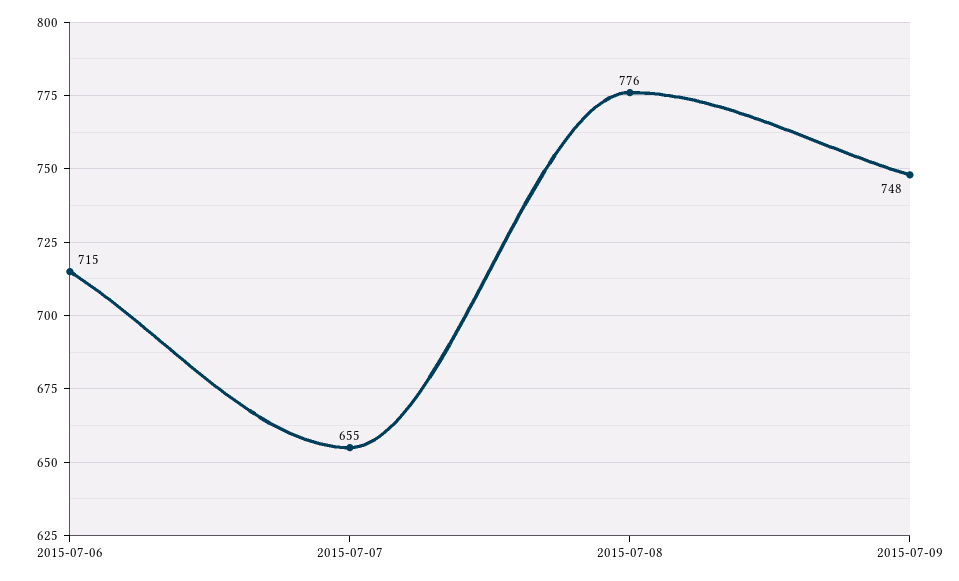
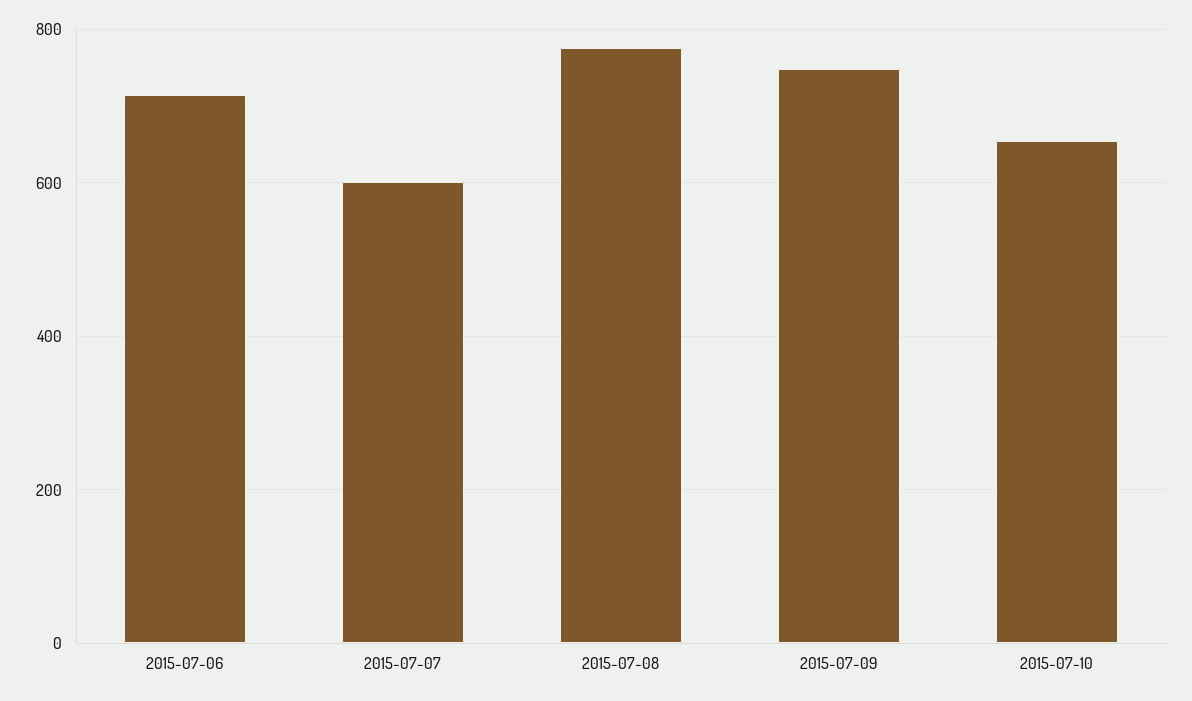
2015-07-07: 655 -> 600
2015-07-10: none -> 660

